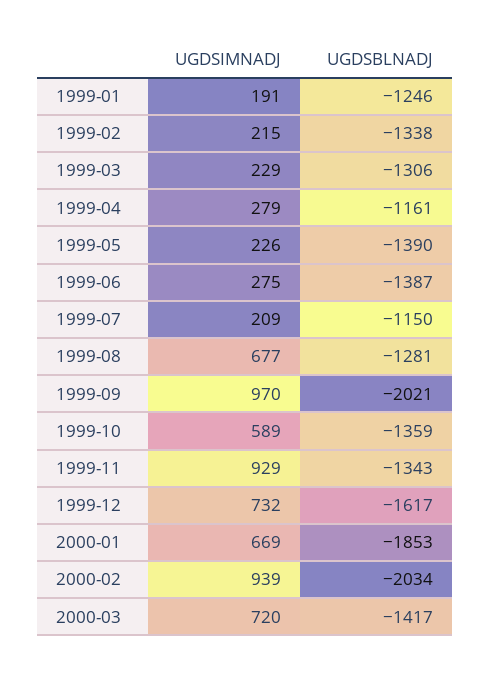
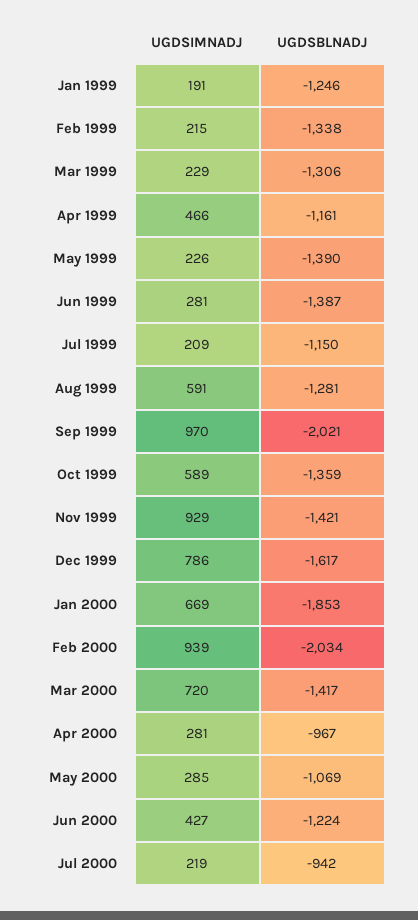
UGDSIMNADJ, 1999-04: 279 -> 466
UGDSIMNADJ, 1999-06: 275 -> 281
UGDSIMNADJ, 1999-08: 677 -> 591
UGDSBLNADJ, 1999-11: -1343 -> -1421
UGDSIMNADJ, 1999-12: 732 -> 786
UGDSIMNADJ, Apr 2000: none -> 281
UGDSBLNADJ, Apr 2000: none -> -967
UGDSIMNADJ, May 2000: none -> 285
UGDSBLNADJ, May 2000: none -> -1069
UGDSIMNADJ, Jun 2000: none -> 427
UGDSBLNADJ, Jun 2000: none -> -1224
UGDSIMNADJ, Jul 2000: none -> 219
UGDSBLNADJ, Jul 2000: none -> -942

